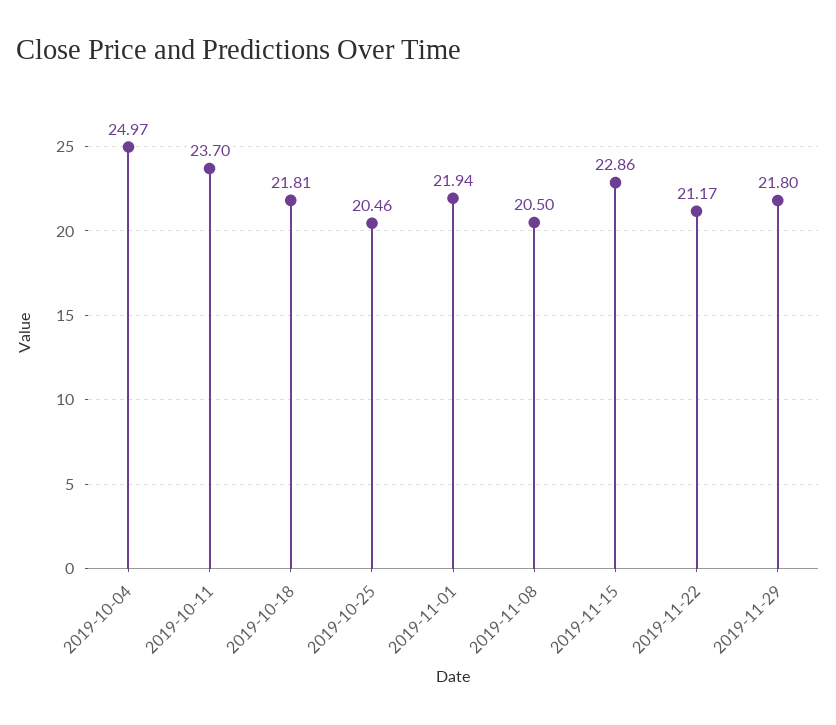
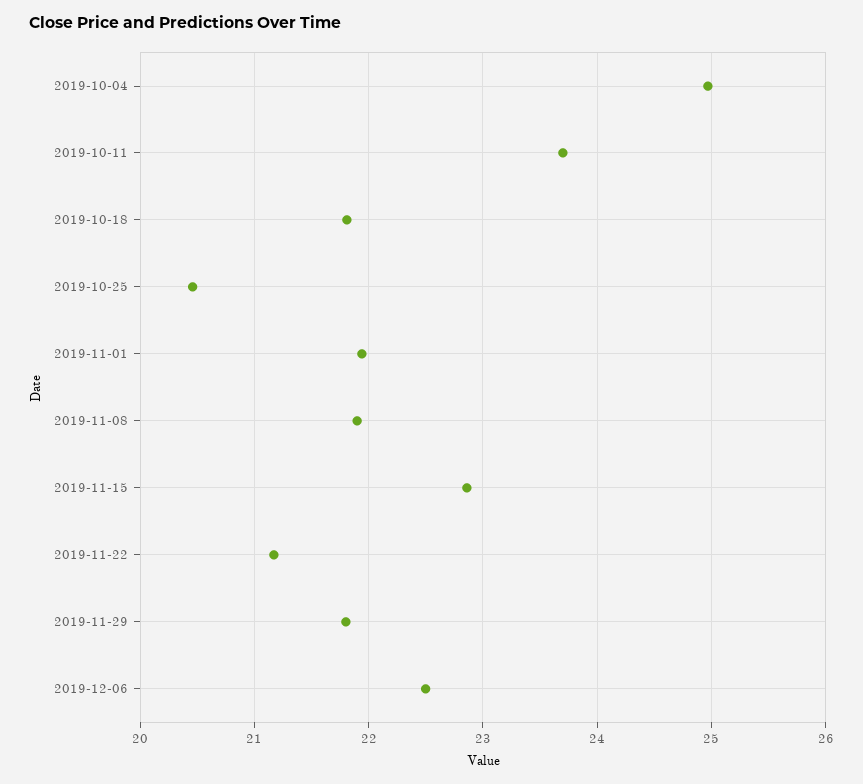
2019-11-08: 20.5 -> 21.9
2019-12-06: none -> 22.5

